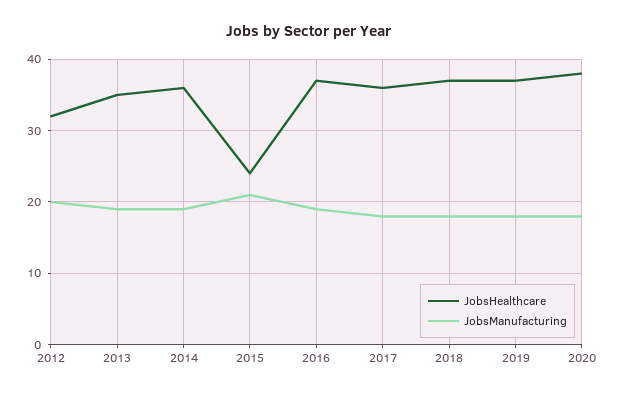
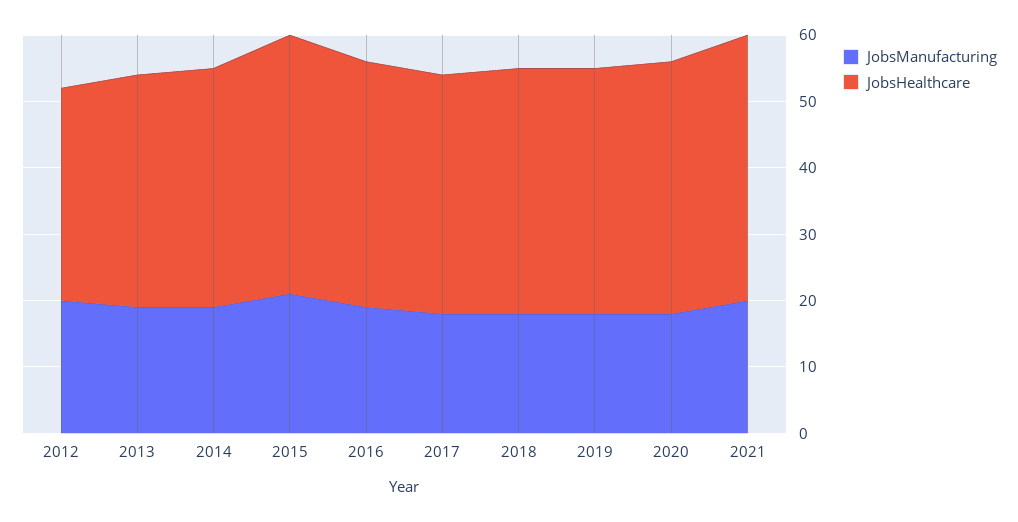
JobsHealthcare, 2015: 24 -> 40
JobsManufacturing, 2021: none -> 20
JobsHealthcare, 2021: none -> 40

